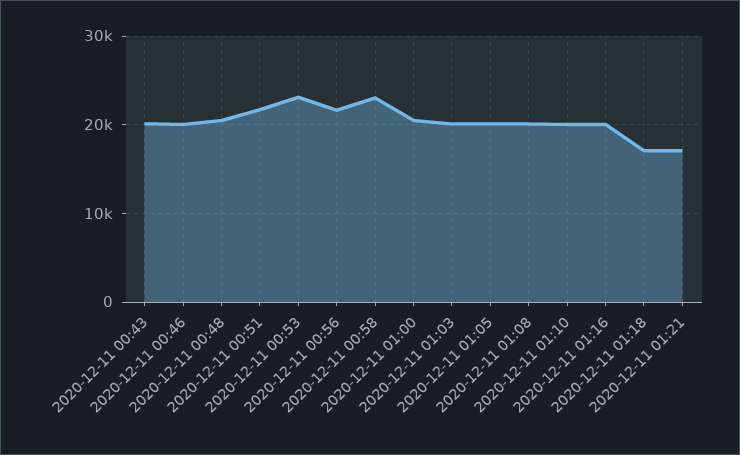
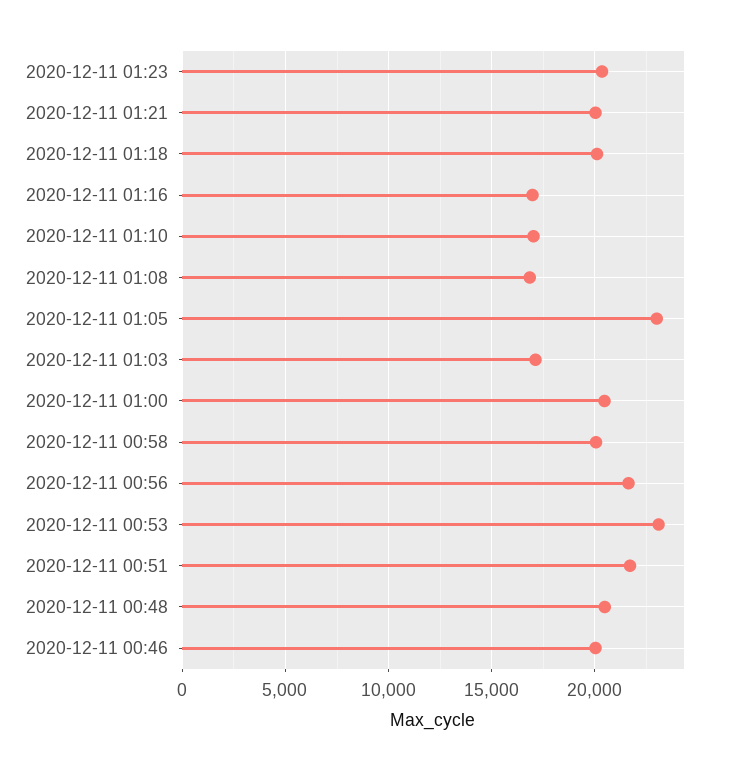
2020-12-11 00:43: 20000 -> none
2020-12-11 00:58: 23000 -> 20000
2020-12-11 01:03: 20000 -> 17000
2020-12-11 01:05: 20000 -> 23000
2020-12-11 01:08: 20000 -> 17000
2020-12-11 01:10: 20000 -> 17000
2020-12-11 01:16: 20000 -> 17000
2020-12-11 01:18: 17000 -> 20000
2020-12-11 01:21: 17000 -> 20000
2020-12-11 01:23: none -> 20500

